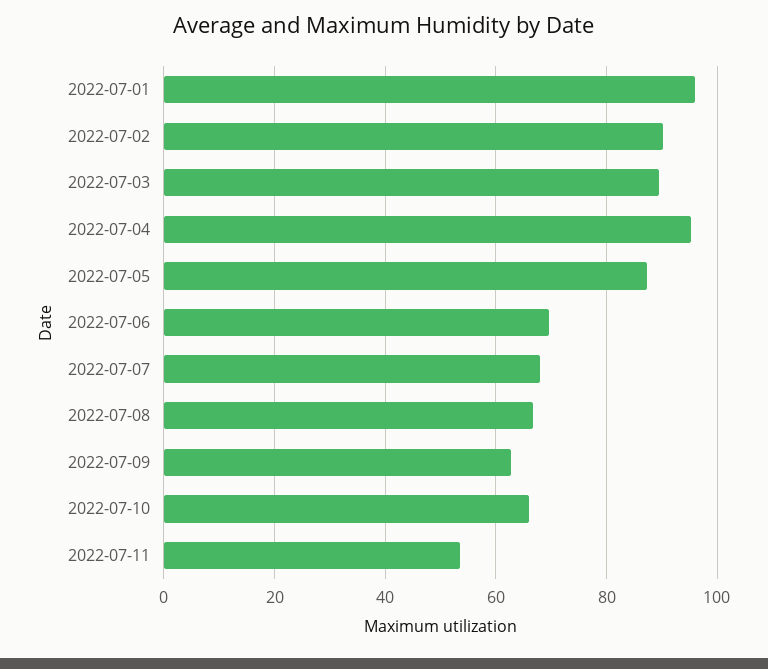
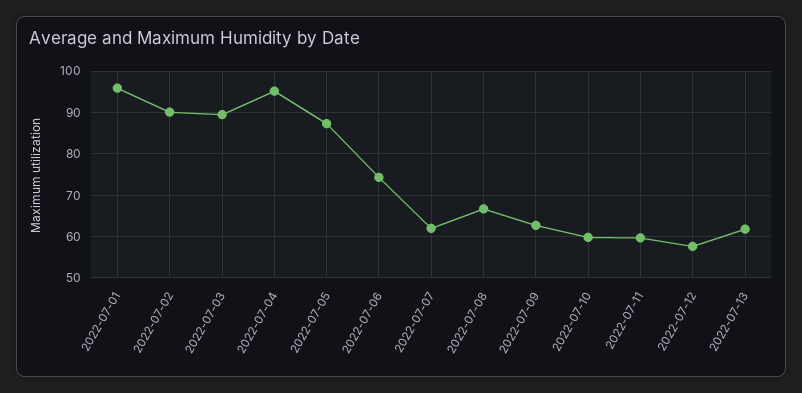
2022-07-06: 70 -> 74
2022-07-07: 68 -> 62
2022-07-10: 66 -> 60
2022-07-11: 54 -> 60
2022-07-12: none -> 58
2022-07-13: none -> 62

